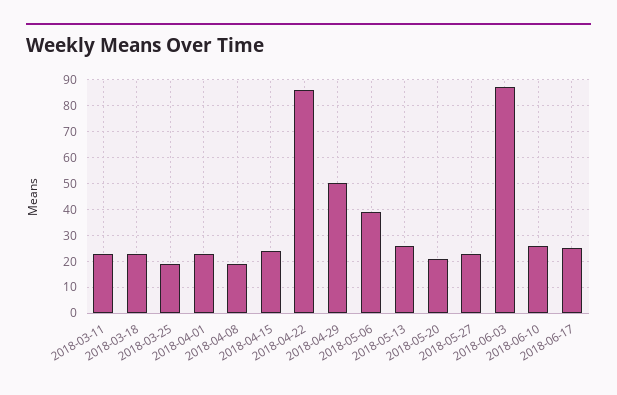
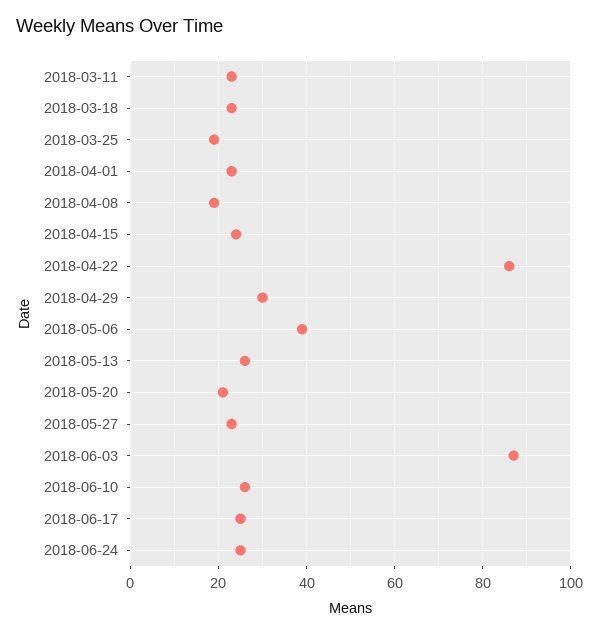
2018-04-29: 50 -> 30
2018-06-24: none -> 25

